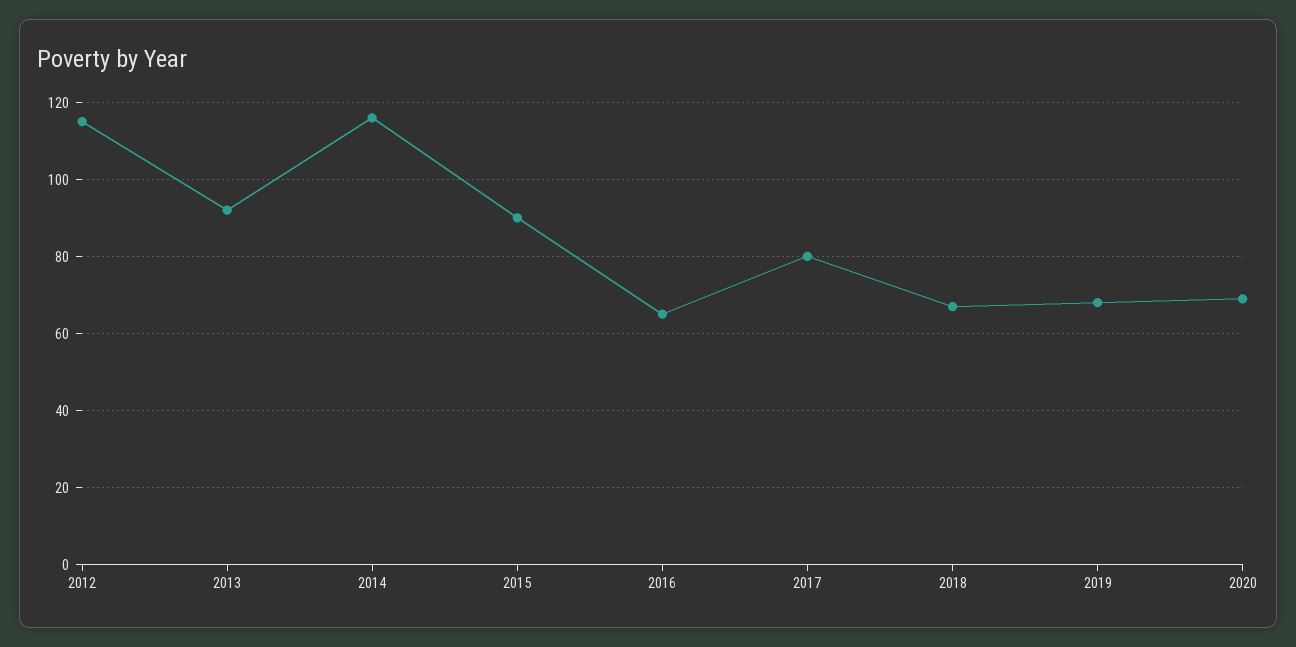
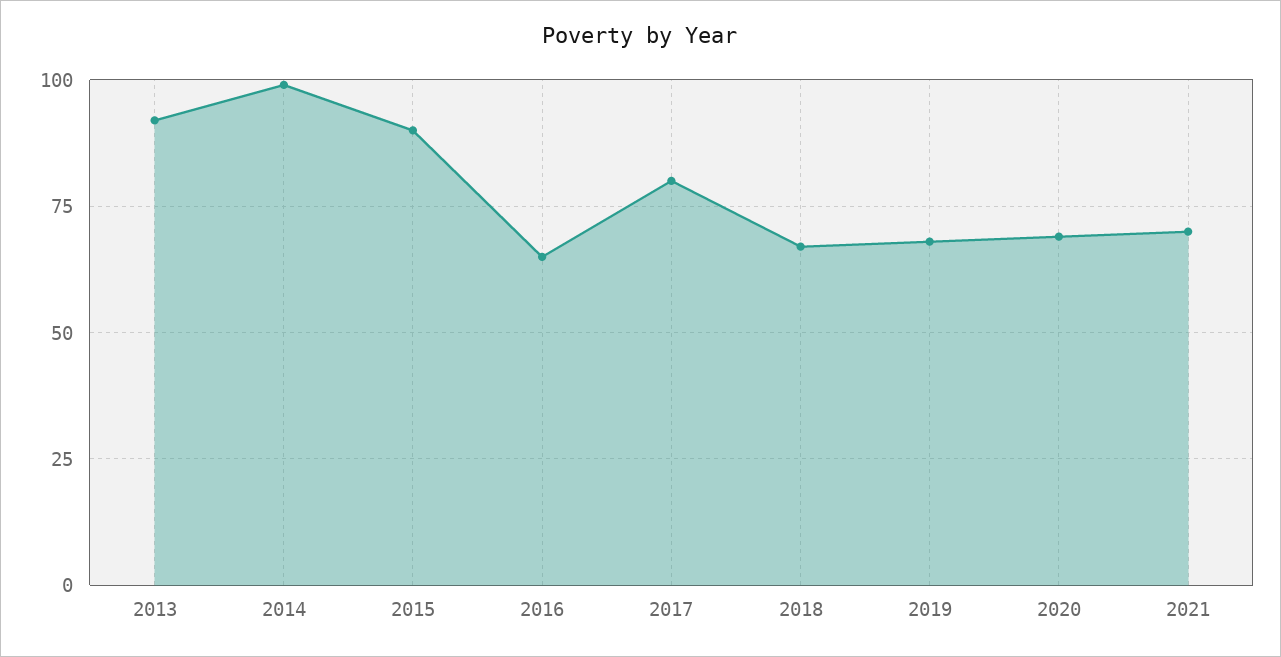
2012: 115 -> none
2014: 115 -> 100
2021: none -> 70

